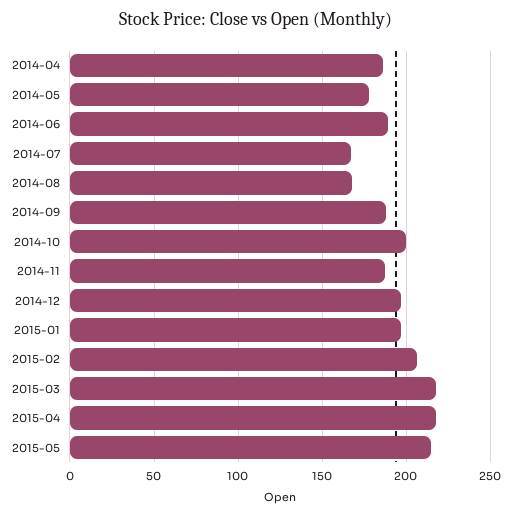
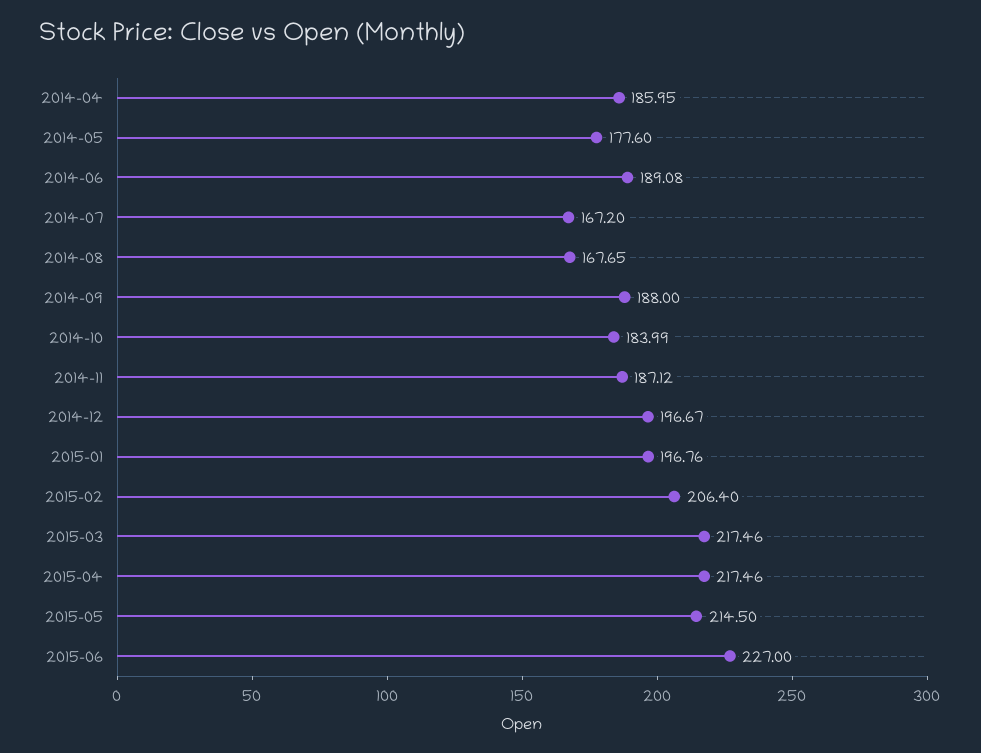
2014-10: 200 -> 183.99
2015-06: none -> 227

